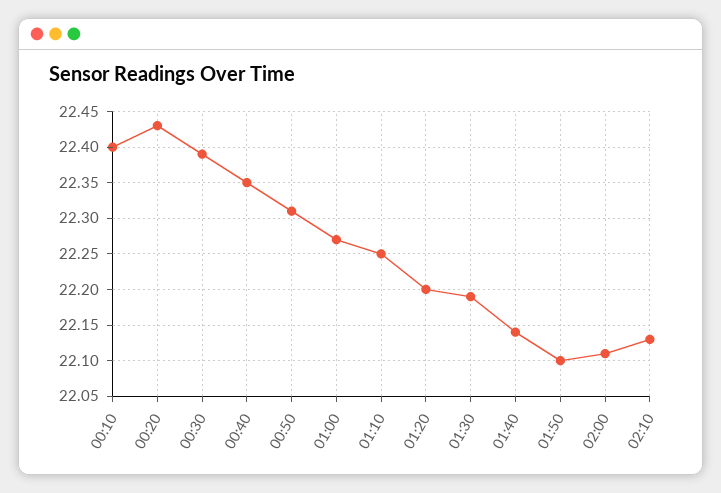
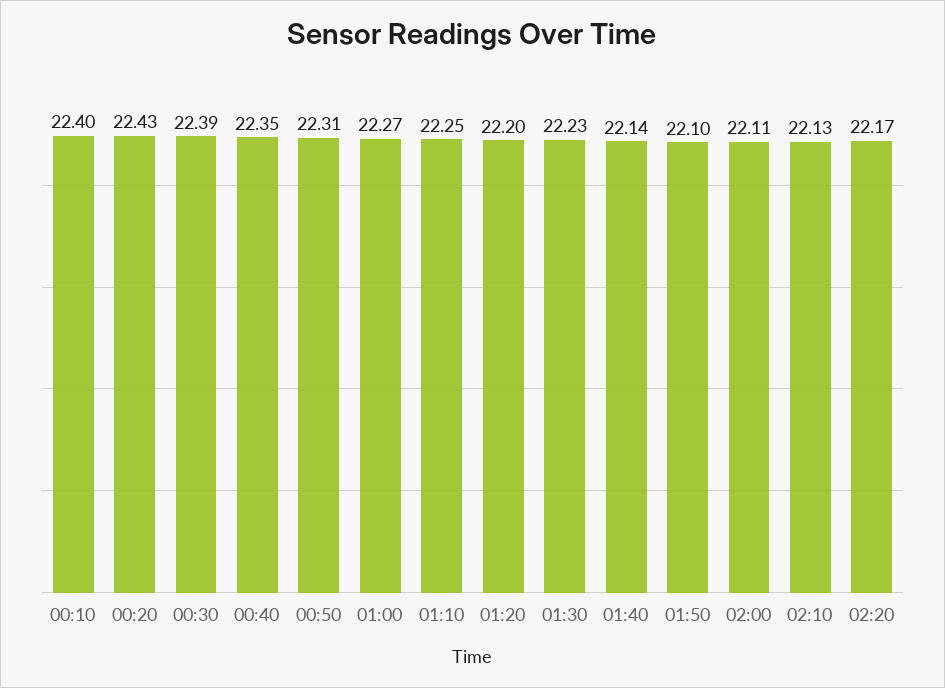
01:30: 22.19 -> 22.23
02:20: none -> 22.17

